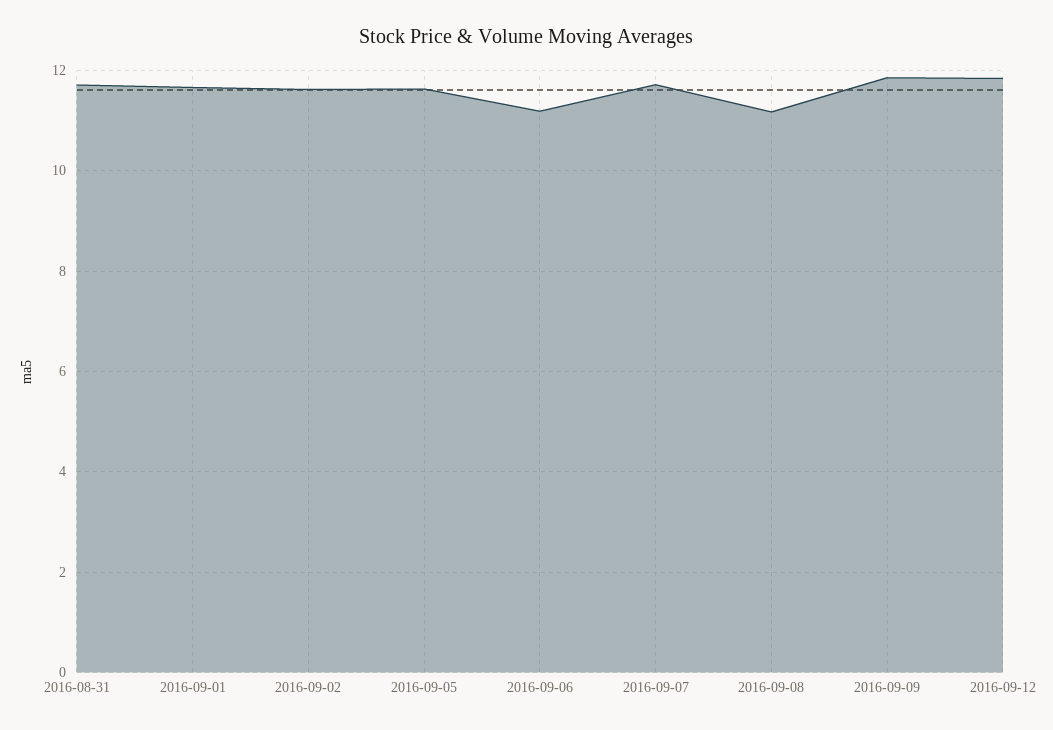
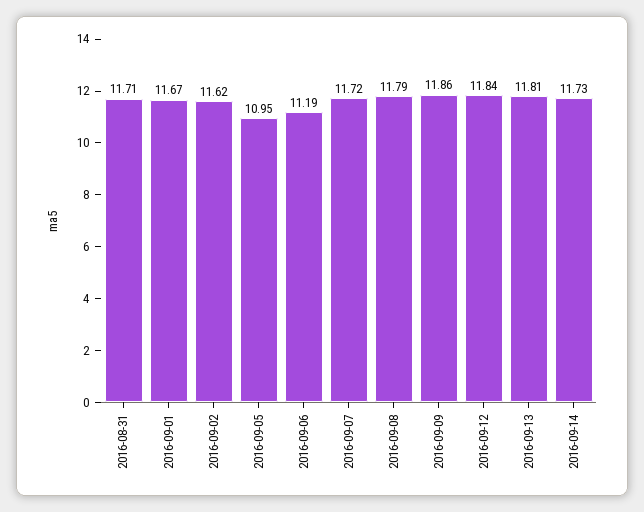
2016-09-05: 11.6 -> 10.95
2016-09-08: 11.2 -> 11.79
2016-09-13: none -> 11.81
2016-09-14: none -> 11.73

